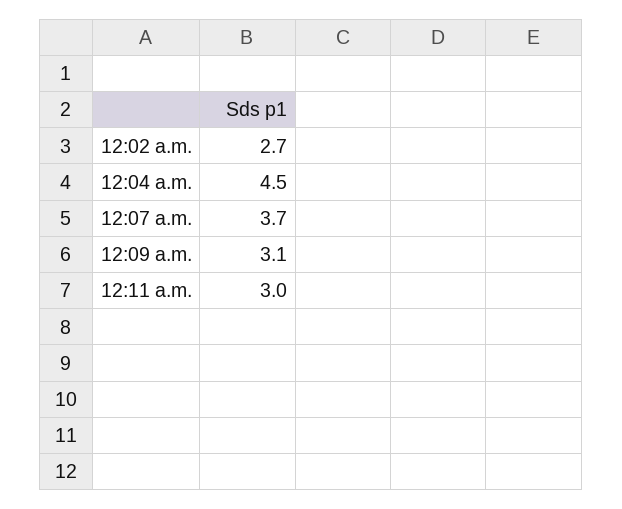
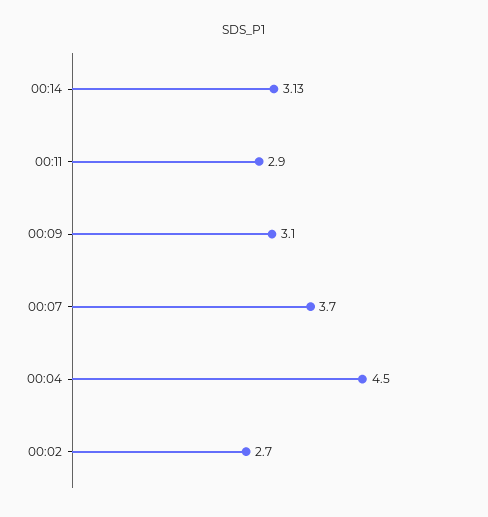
12:11 a.m.: 3 -> 2.9
00:14: none -> 3.13

